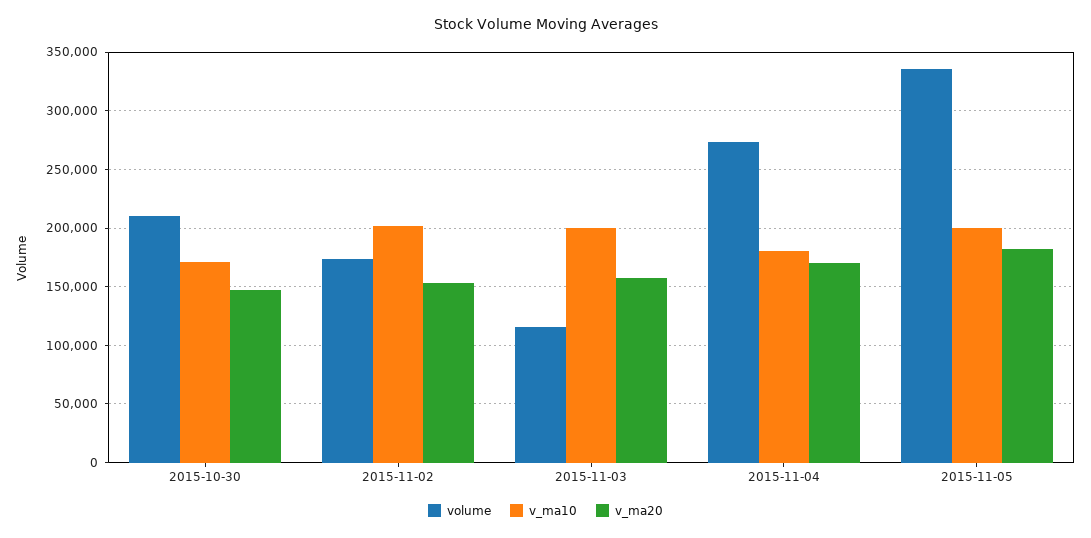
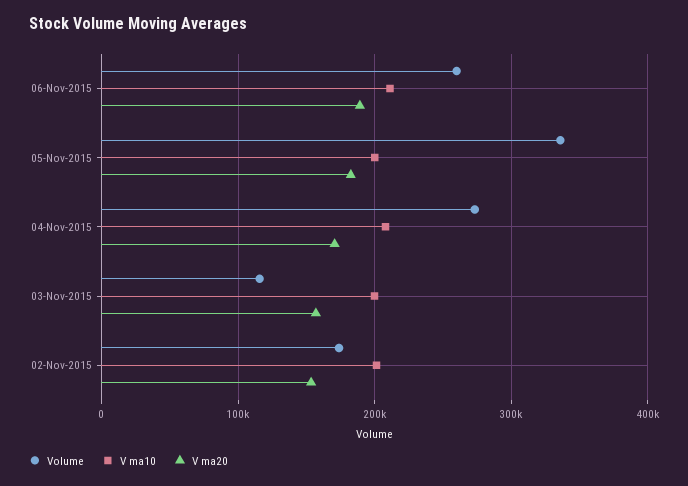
volume, 2015-10-30: 210000 -> none
v_ma10, 2015-10-30: 170000 -> none
v_ma20, 2015-10-30: 150000 -> none
v_ma10, 2015-11-04: 180000 -> 210000
volume, 06-Nov-2015: none -> 260000
v_ma10, 06-Nov-2015: none -> 210000
v_ma20, 06-Nov-2015: none -> 190000

